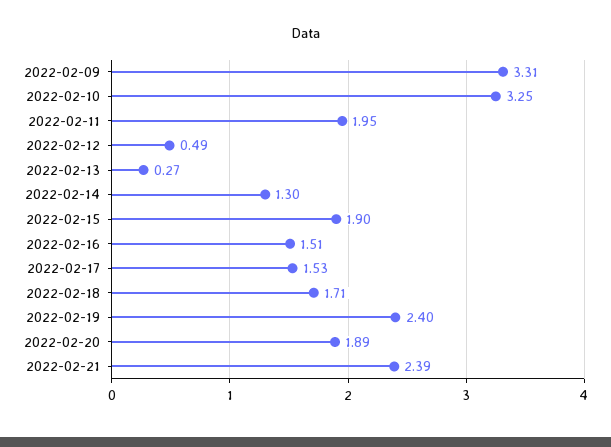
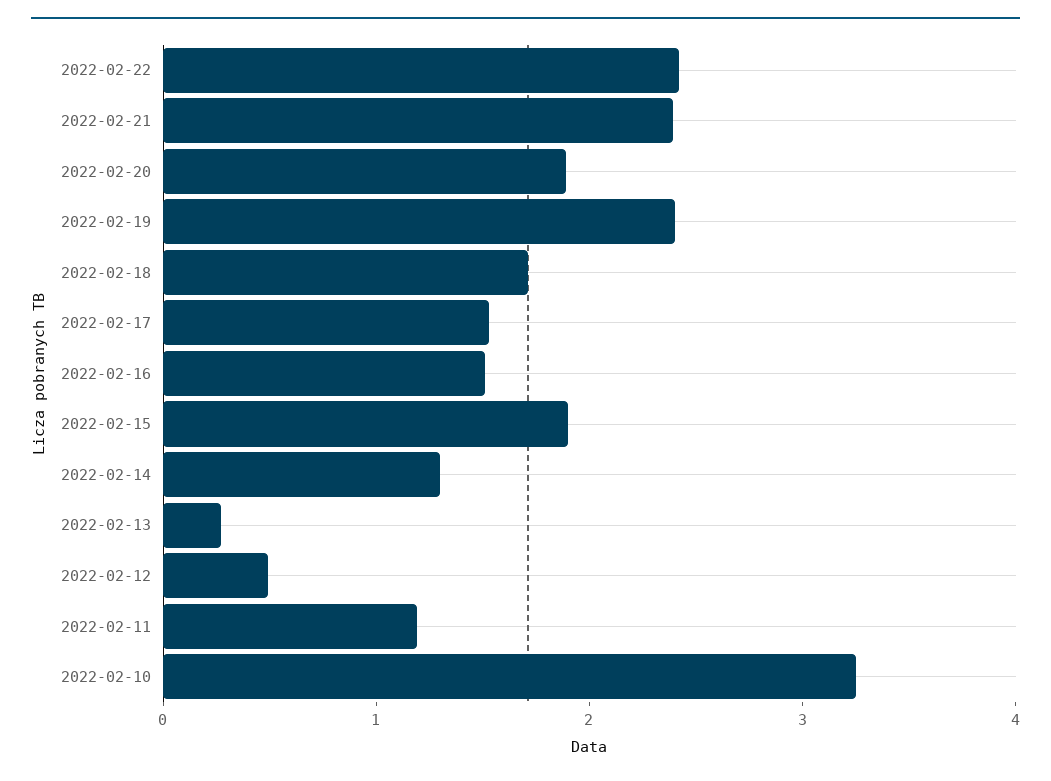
2022-02-09: 3.31 -> none
2022-02-11: 1.95 -> 1.2
2022-02-22: none -> 2.4

